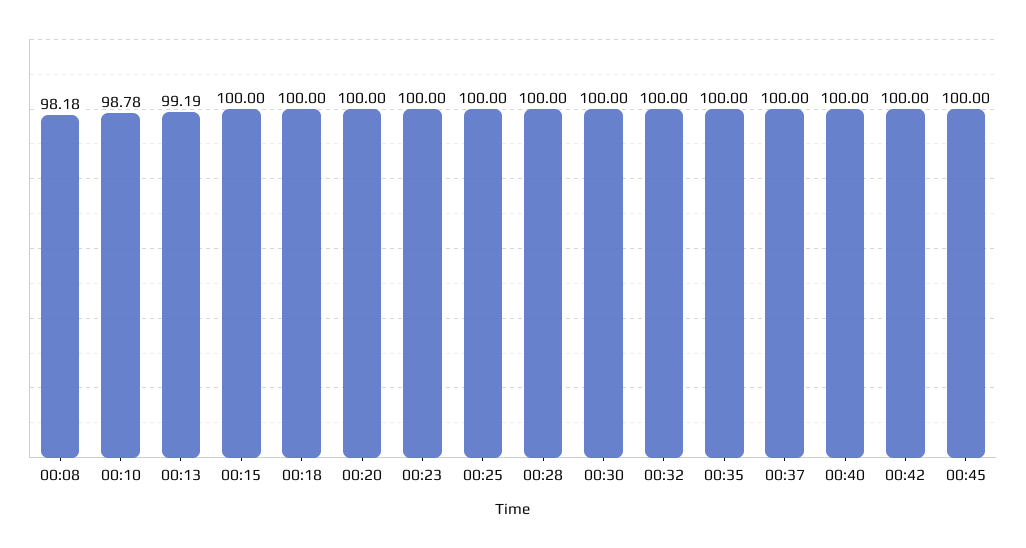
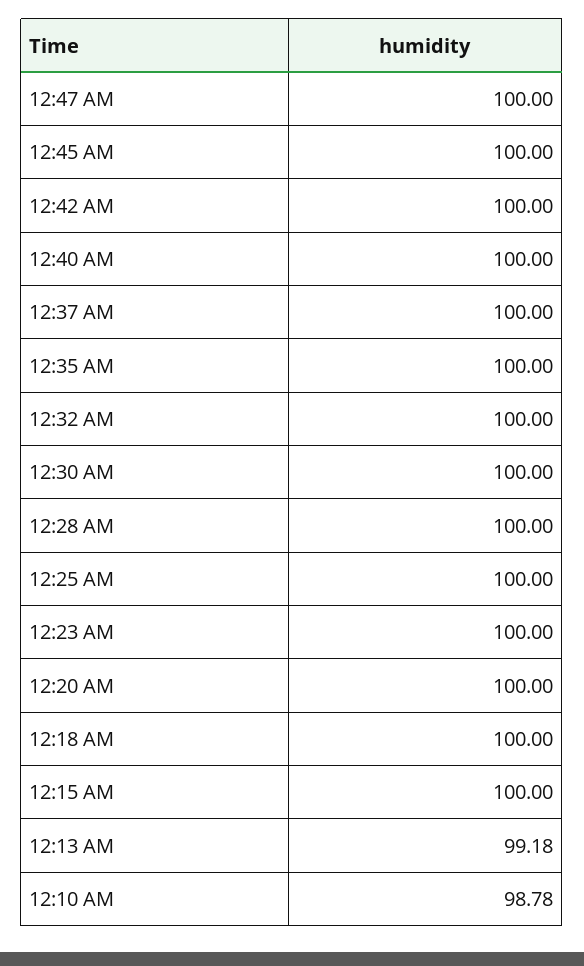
00:08: 98.18 -> none
00:13: 99.19 -> 99.18
12:47 AM: none -> 100

